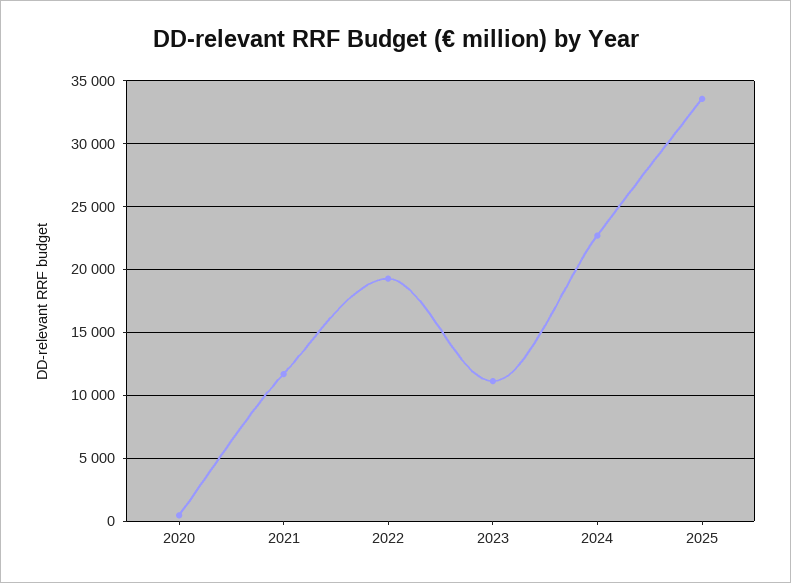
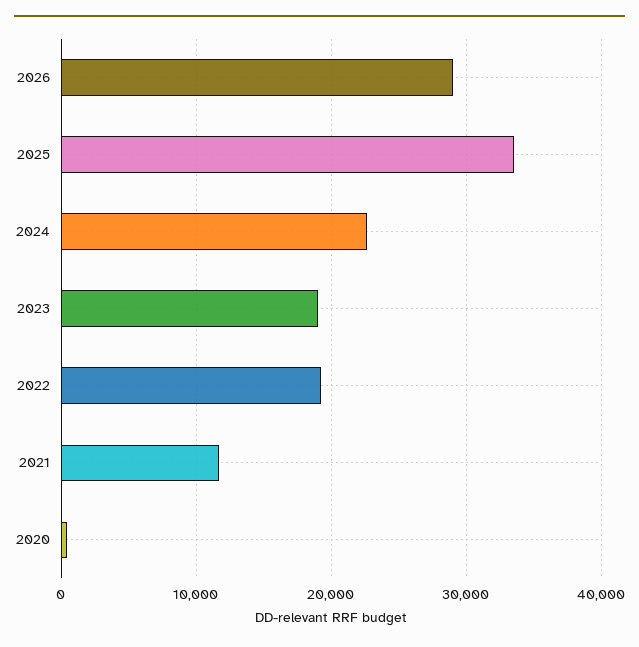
2023: 11000 -> 19000
2026: none -> 29000

